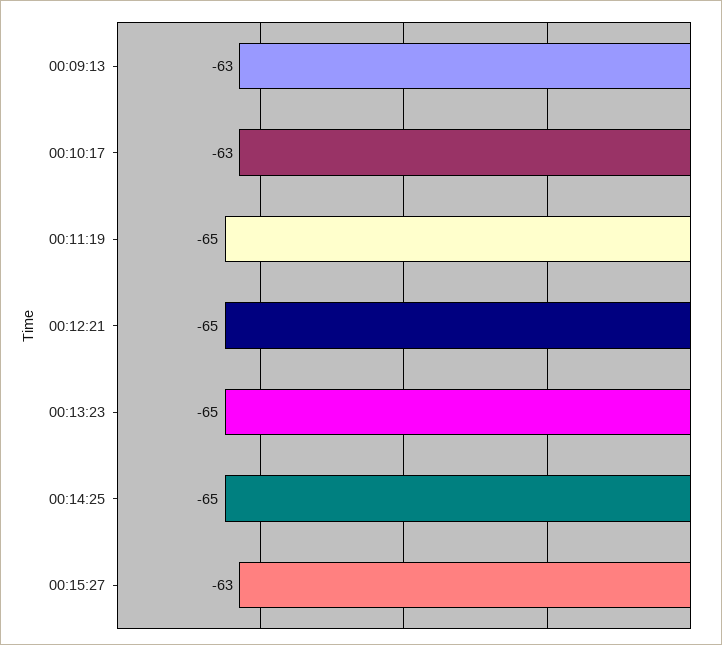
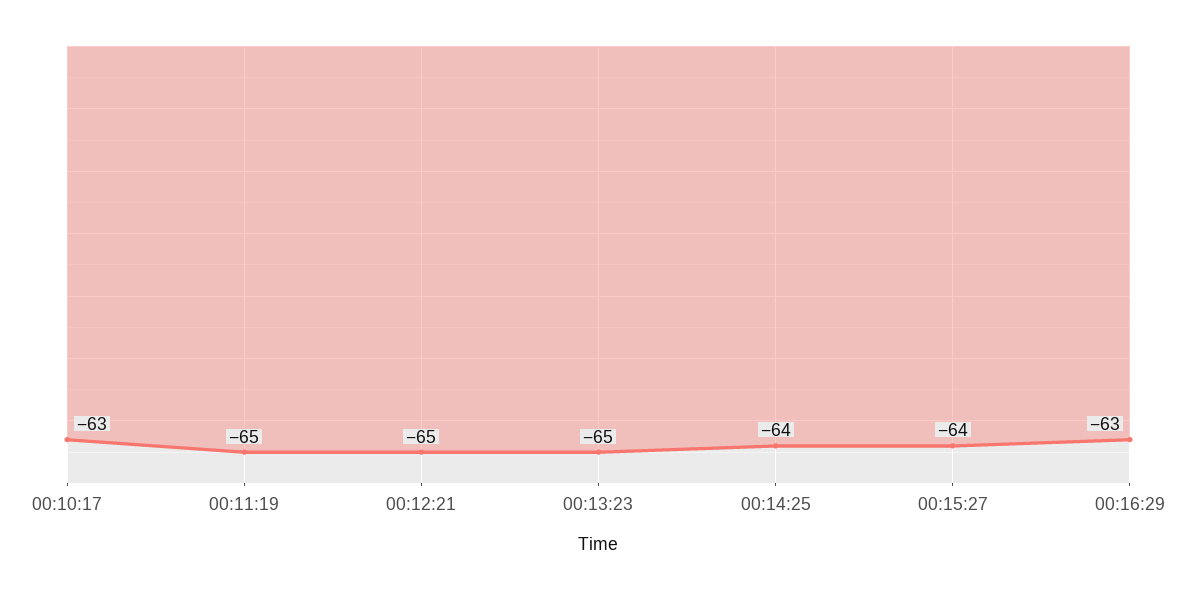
00:09:13: -63 -> none
00:14:25: -65 -> -64
00:15:27: -63 -> -64
00:16:29: none -> -63

